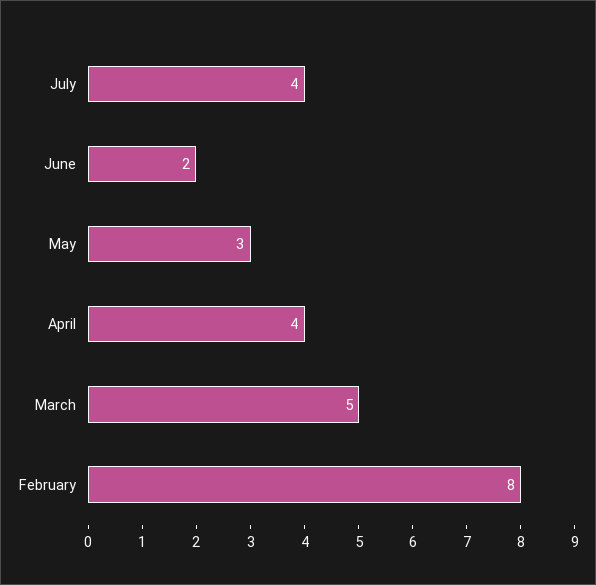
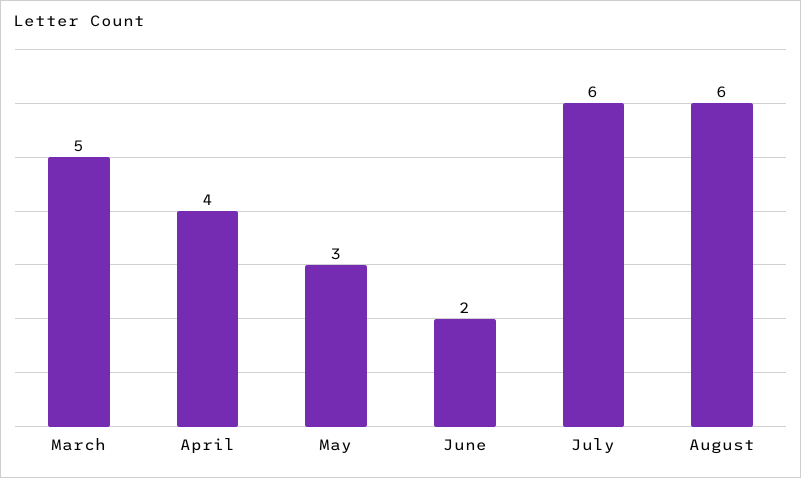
July: 4 -> 6
February: 8 -> none
August: none -> 6

